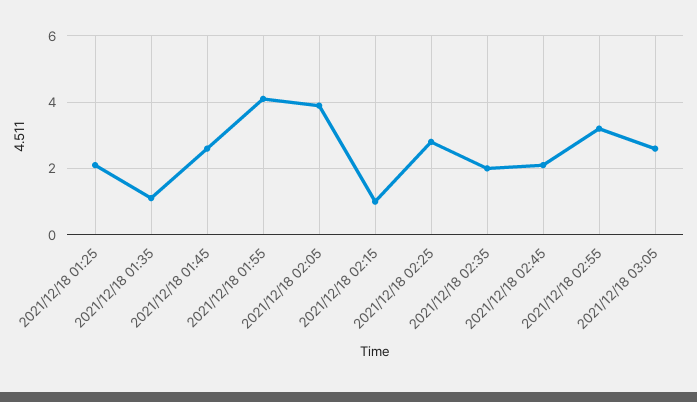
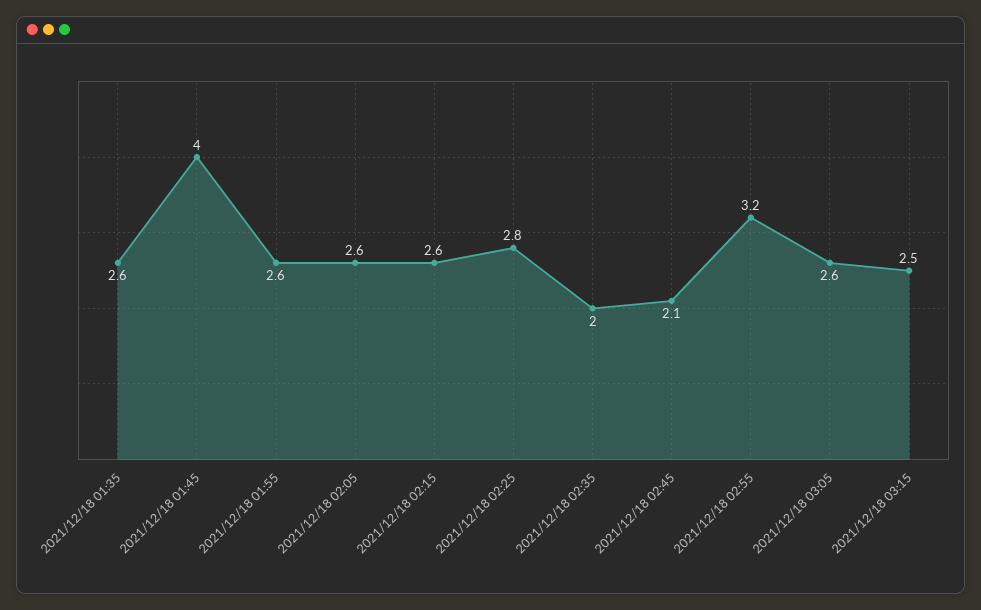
2021/12/18 01:25: 2 -> none
2021/12/18 01:35: 1 -> 2.6
2021/12/18 01:45: 2.5 -> 4
2021/12/18 01:55: 4 -> 2.6
2021/12/18 02:05: 4 -> 2.6
2021/12/18 02:15: 1 -> 2.6
2021/12/18 03:15: none -> 2.5

